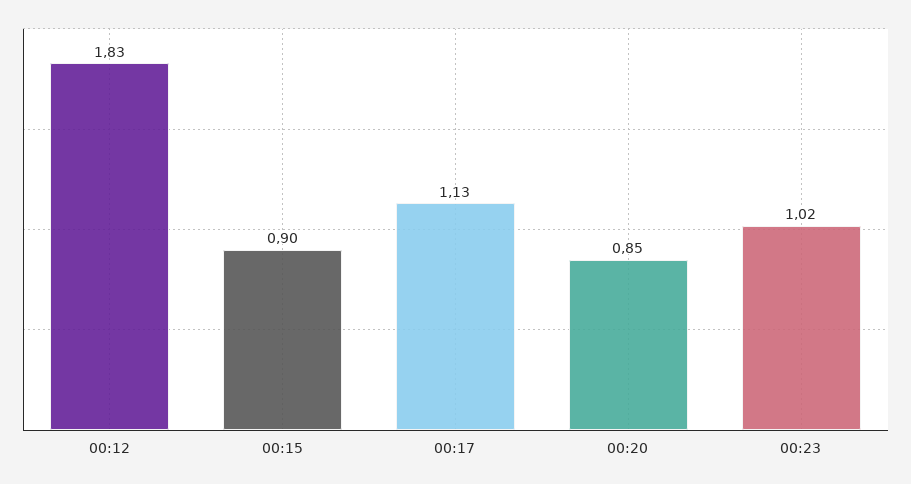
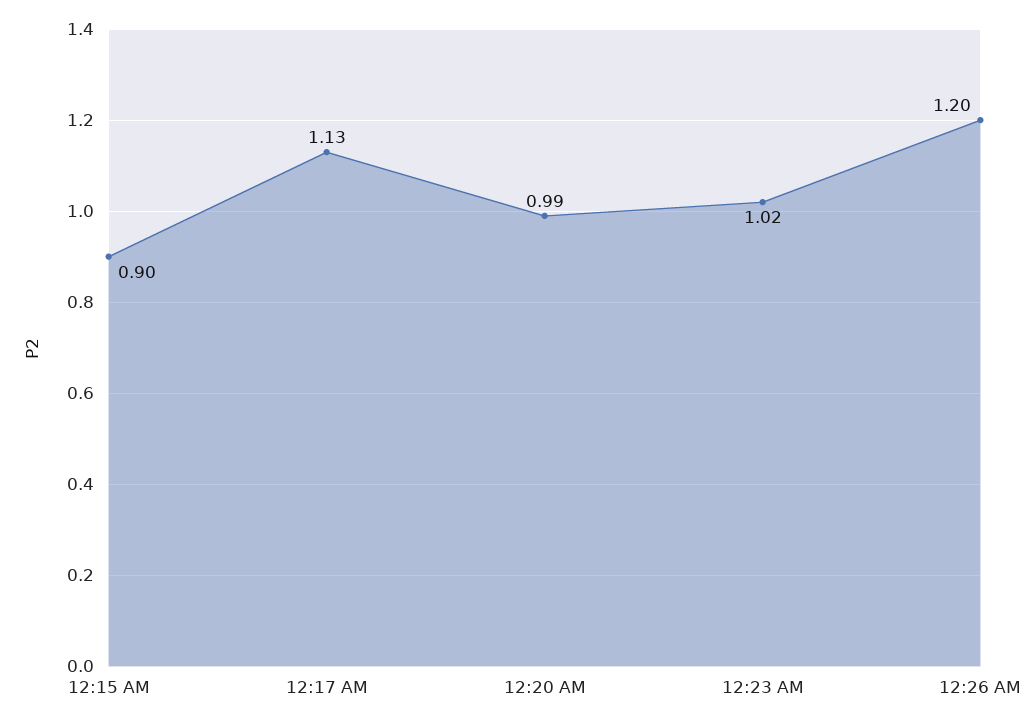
00:12: 1.83 -> none
00:20: 0.85 -> 0.99
12:26 AM: none -> 1.2

